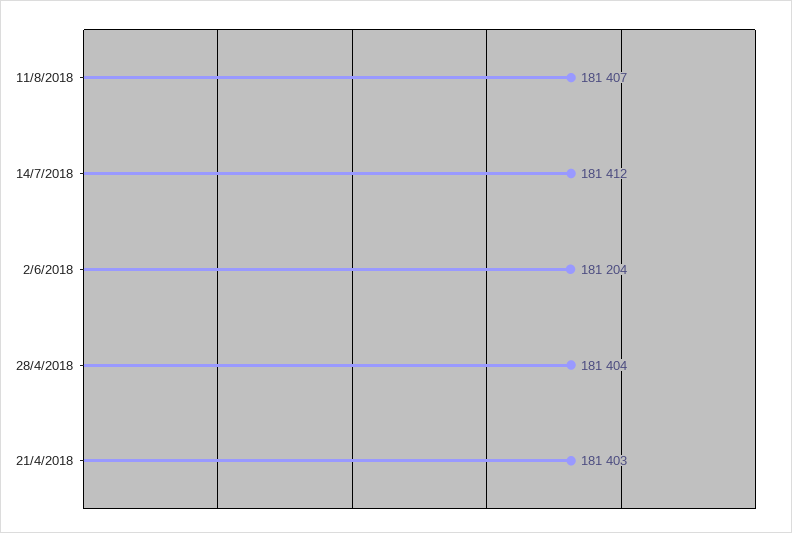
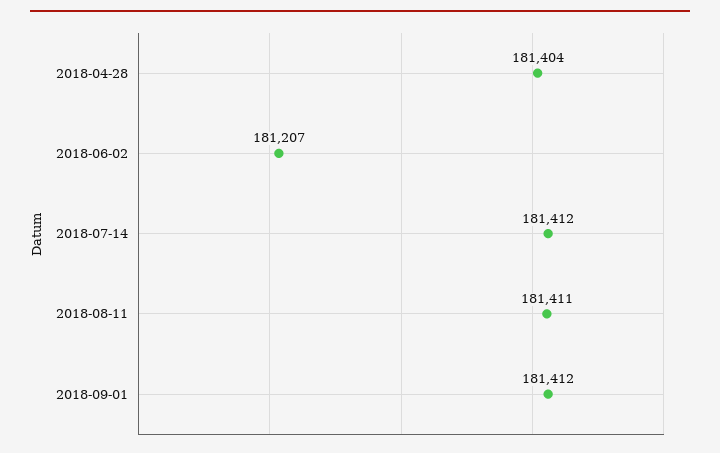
11/8/2018: 181407 -> 181411
2/6/2018: 181204 -> 181207
21/4/2018: 181403 -> none
2018-09-01: none -> 181412

